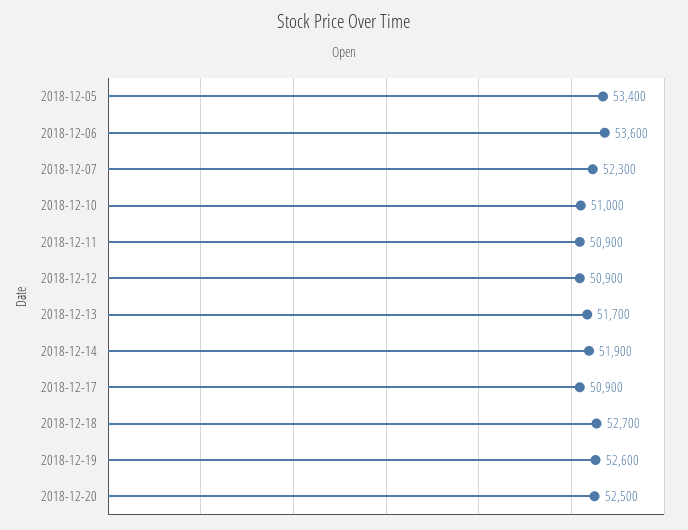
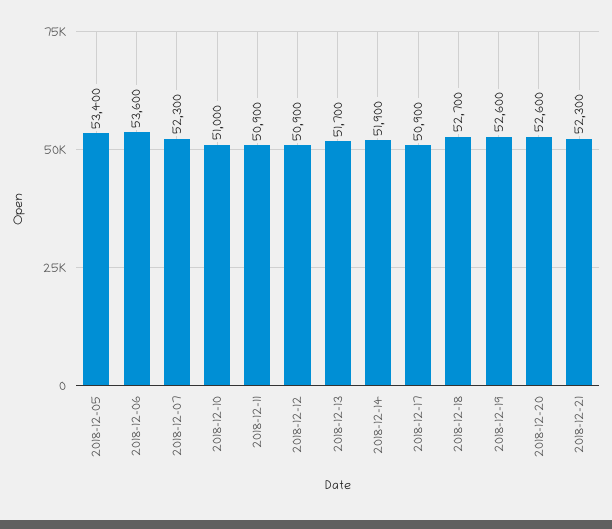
2018-12-20: 52500 -> 52600
2018-12-21: none -> 52300

